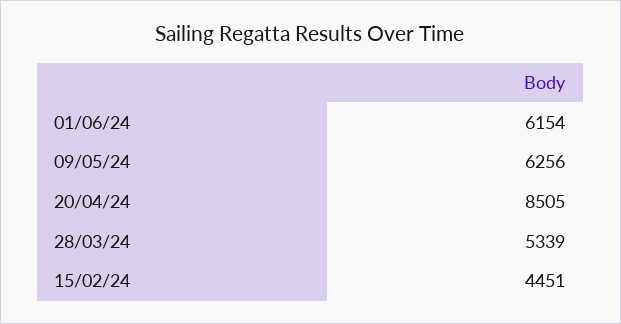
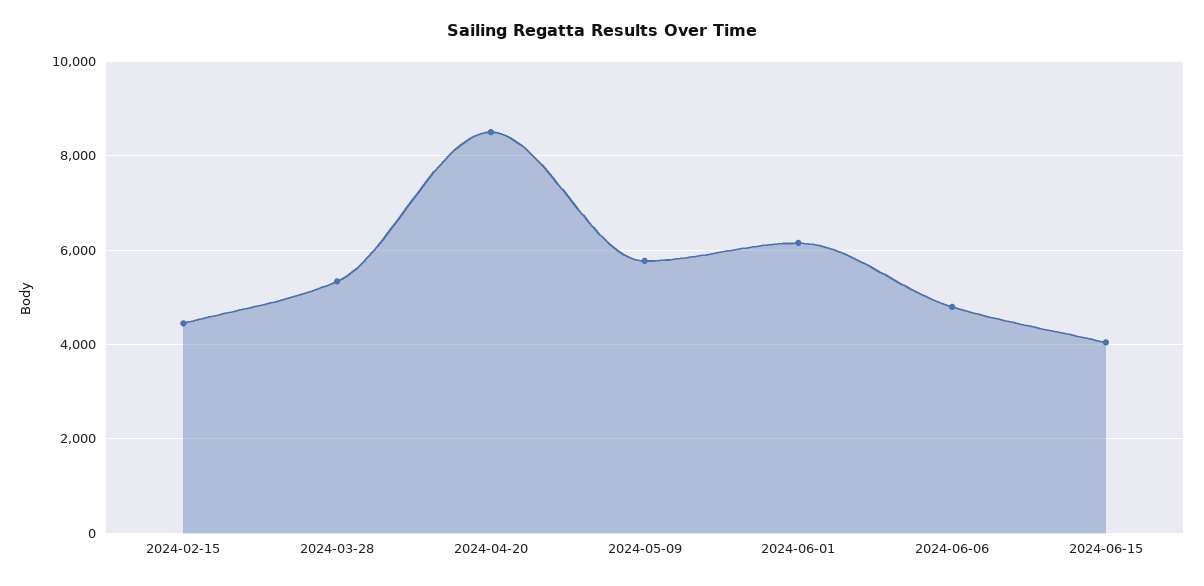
09/05/24: 6256 -> 5800
2024-06-06: none -> 4800
2024-06-15: none -> 4000

